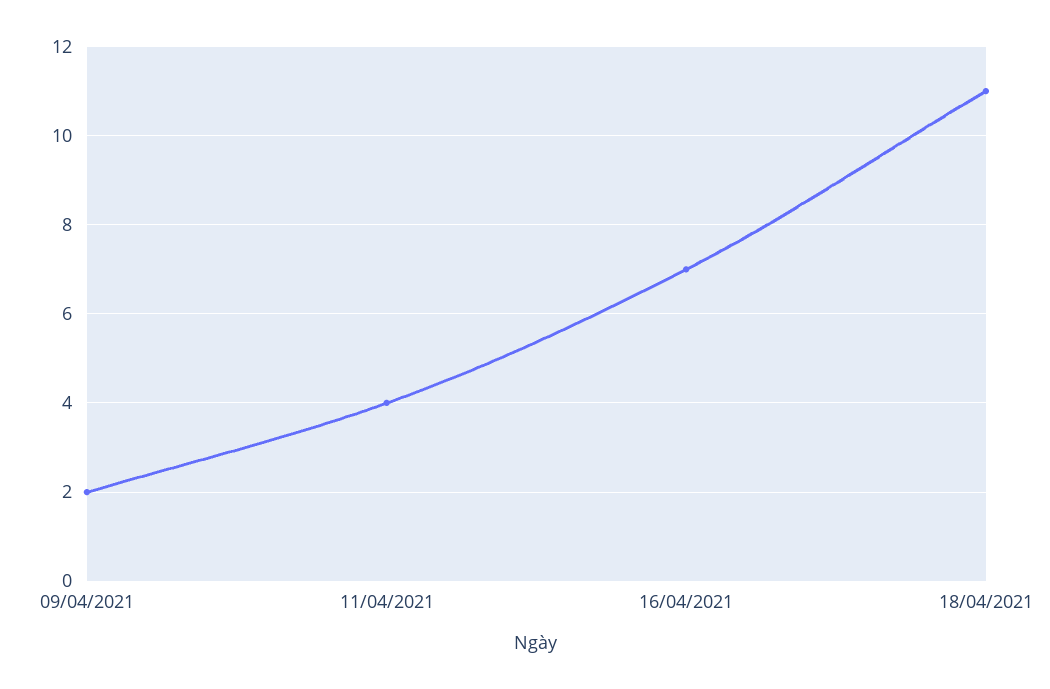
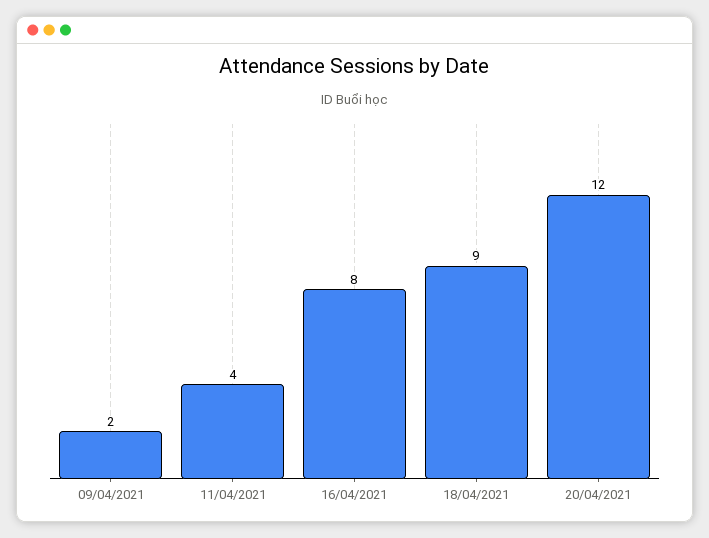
16/04/2021: 7 -> 8
18/04/2021: 11 -> 9
20/04/2021: none -> 12

